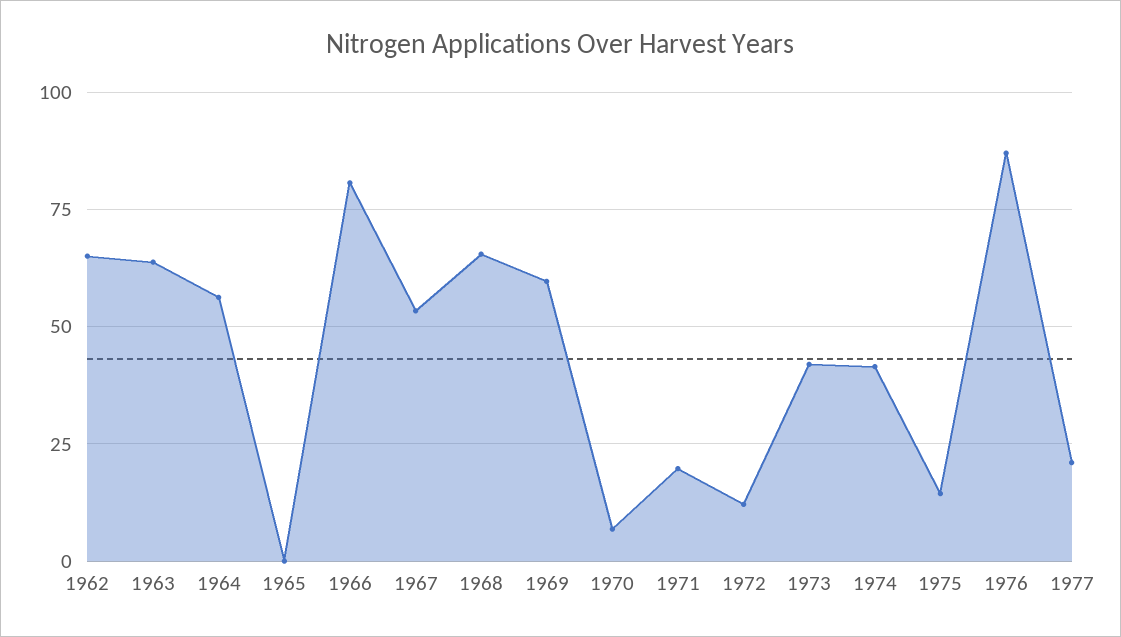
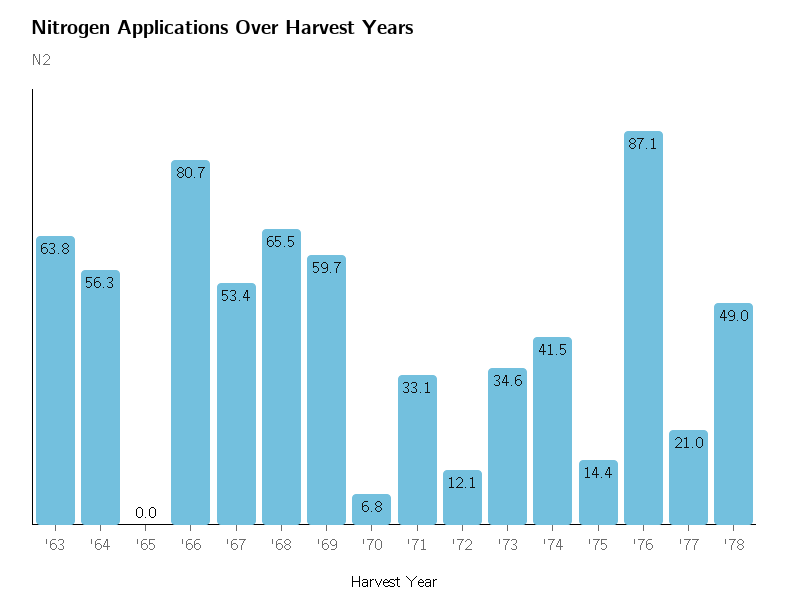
1962: 65 -> none
1971: 20 -> 33.1
1973: 42.5 -> 34.6
'78: none -> 49

